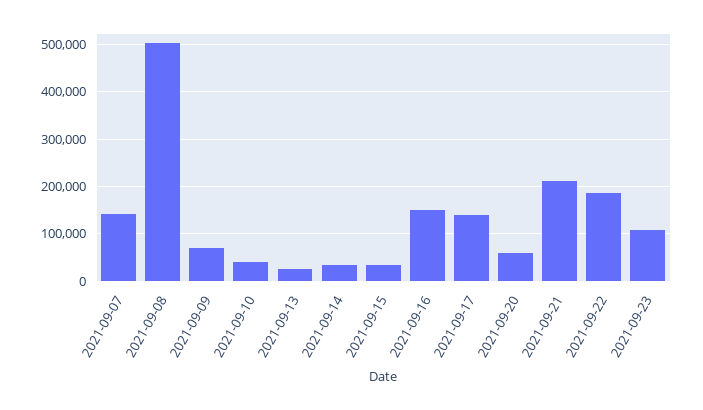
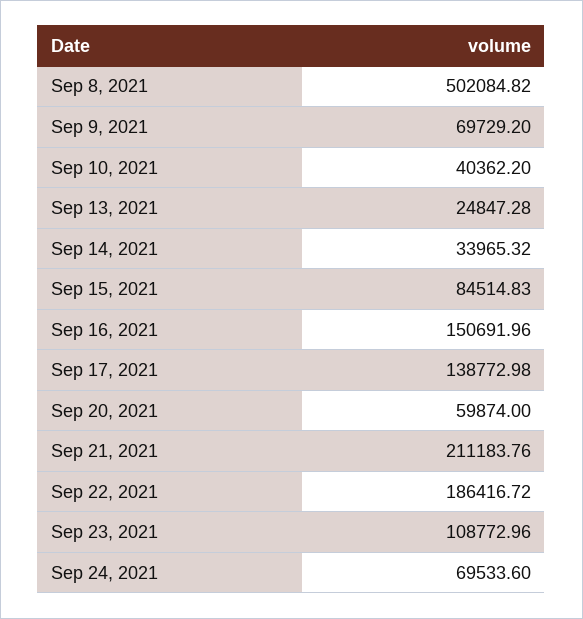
2021-09-07: 140000 -> none
2021-09-15: 40000 -> 84514.83
Sep 24, 2021: none -> 69533.6

